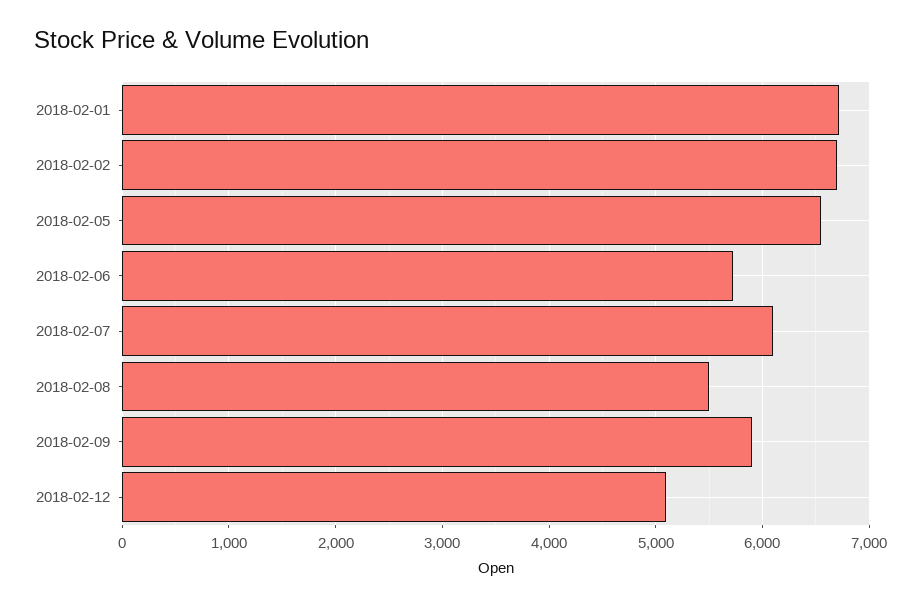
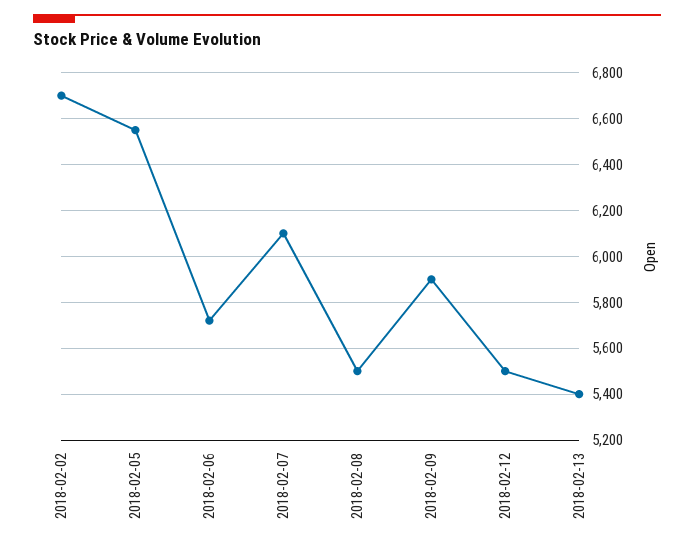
2018-02-01: 6700 -> none
2018-02-12: 5100 -> 5500
2018-02-13: none -> 5400

